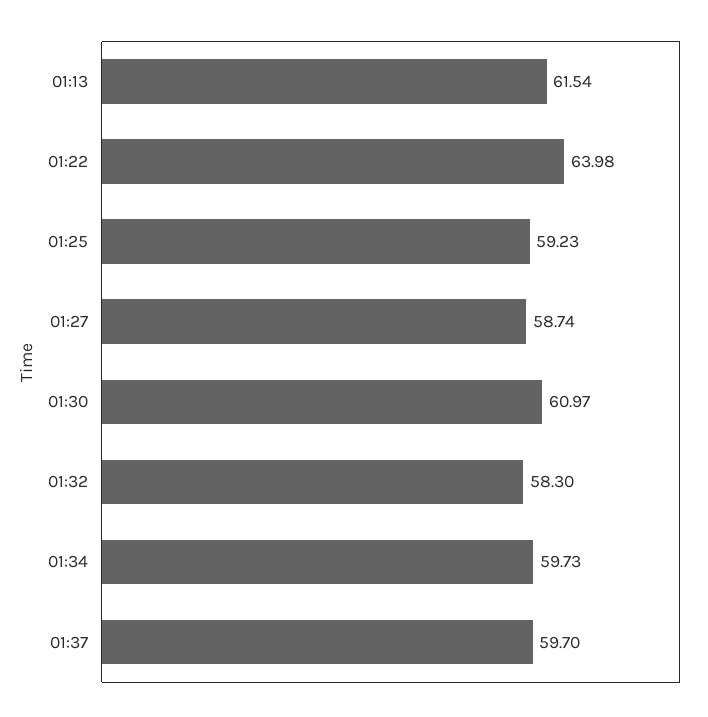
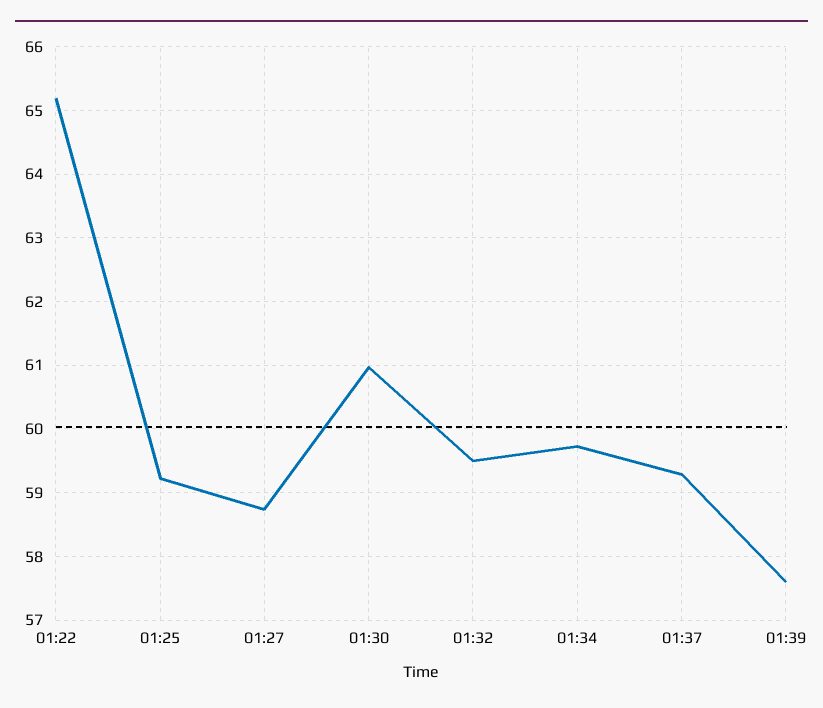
01:13: 61.54 -> none
01:22: 63.98 -> 65.2
01:32: 58.3 -> 59.5
01:37: 59.7 -> 59.3
01:39: none -> 57.6

